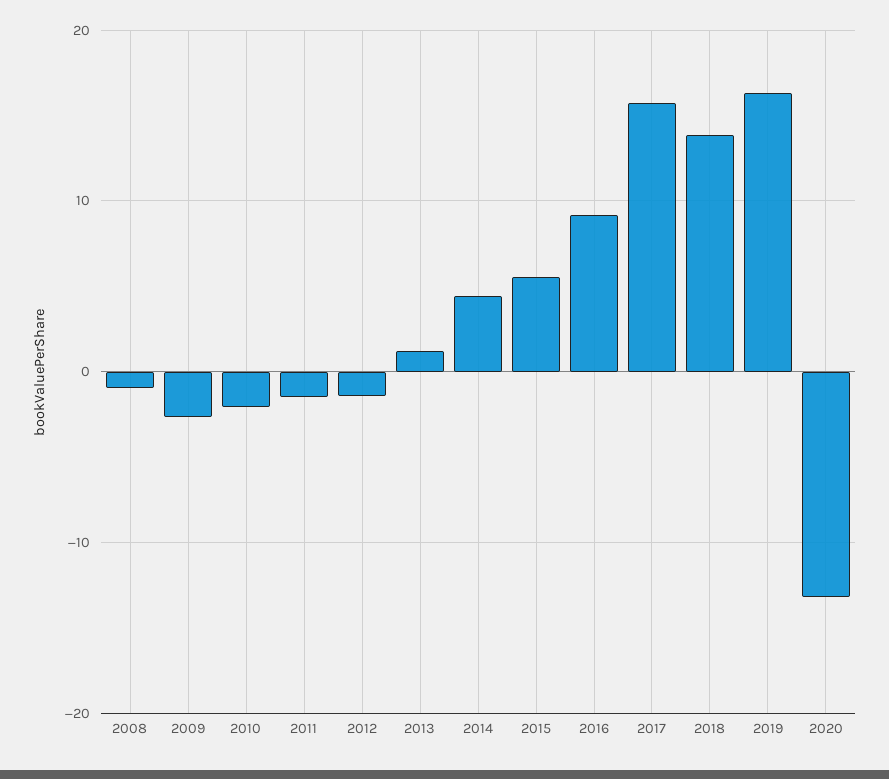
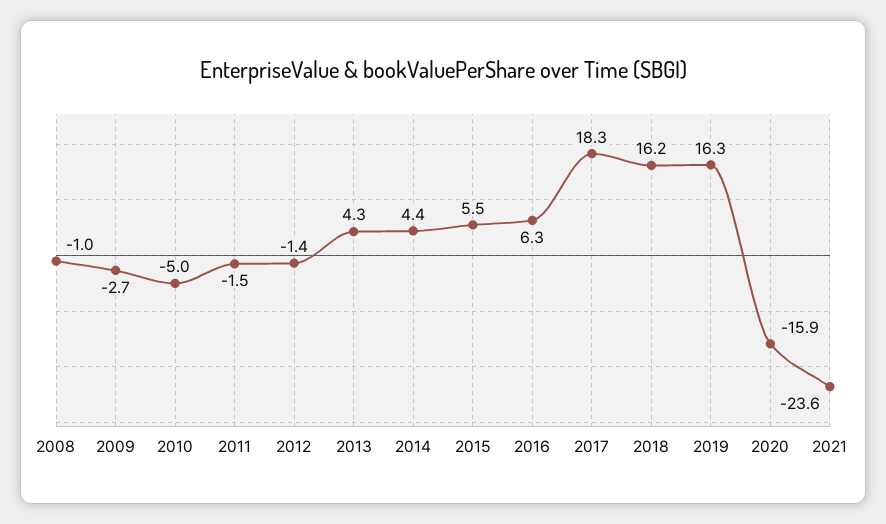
2010: -2 -> -5
2013: 1 -> 4.3
2016: 9 -> 6.3
2017: 16 -> 18.3
2018: 14 -> 16.2
2020: -13 -> -15.9
2021: none -> -23.6

